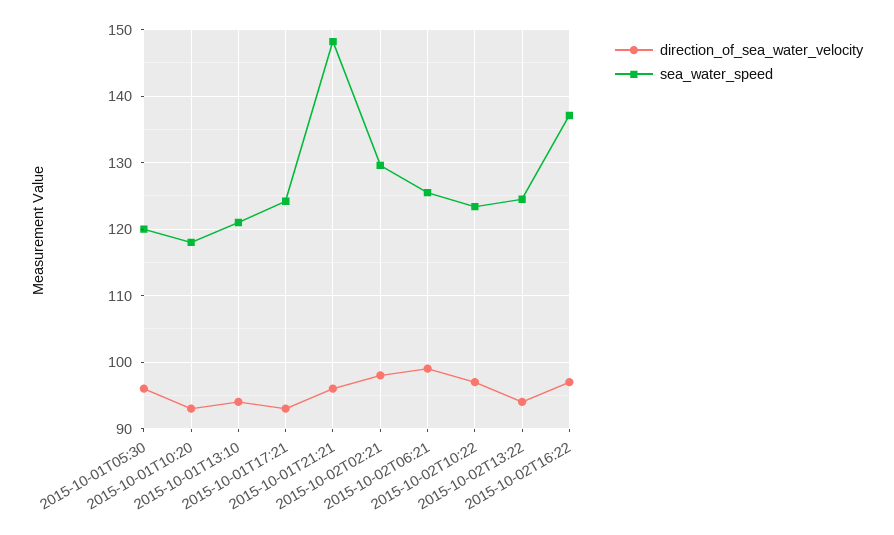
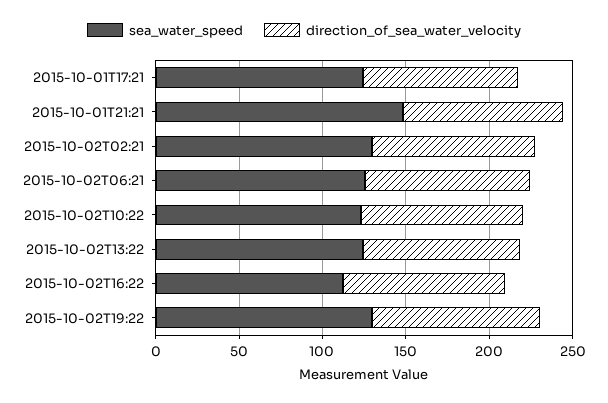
direction_of_sea_water_velocity, 2015-10-01T05:30: 96 -> none
sea_water_speed, 2015-10-01T05:30: 120 -> none
direction_of_sea_water_velocity, 2015-10-01T10:20: 93 -> none
sea_water_speed, 2015-10-01T10:20: 118 -> none
direction_of_sea_water_velocity, 2015-10-01T13:10: 94 -> none
sea_water_speed, 2015-10-01T13:10: 121 -> none
sea_water_speed, 2015-10-02T16:22: 137 -> 110
sea_water_speed, 2015-10-02T19:22: none -> 130
direction_of_sea_water_velocity, 2015-10-02T19:22: none -> 100

